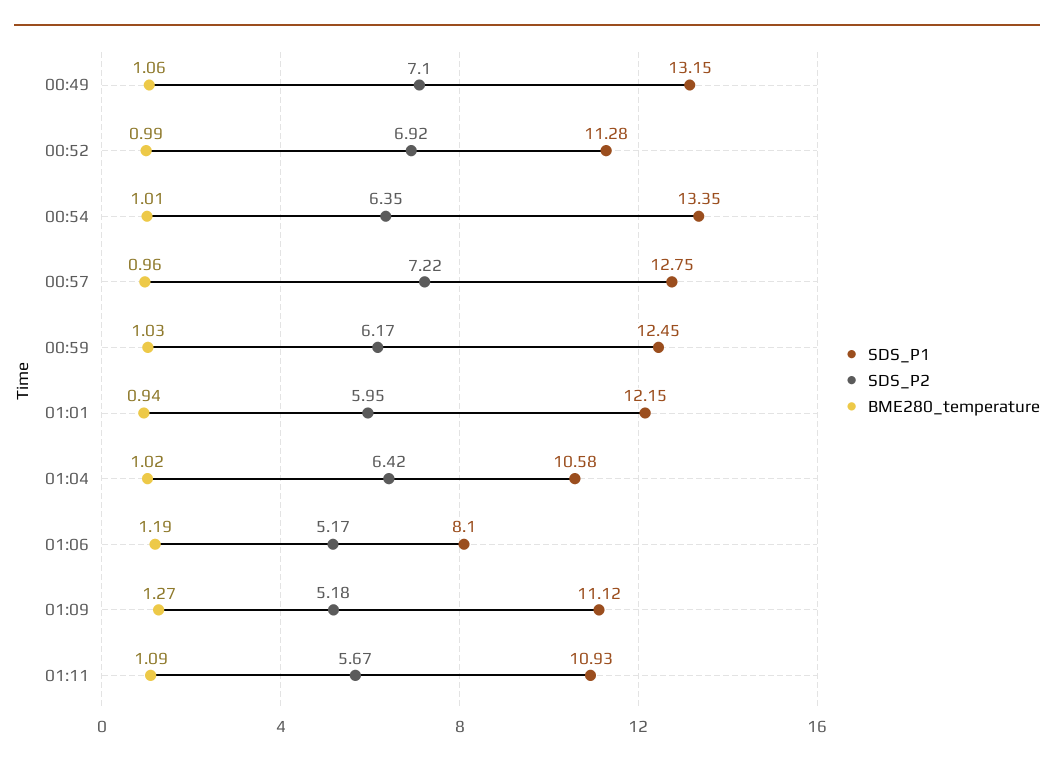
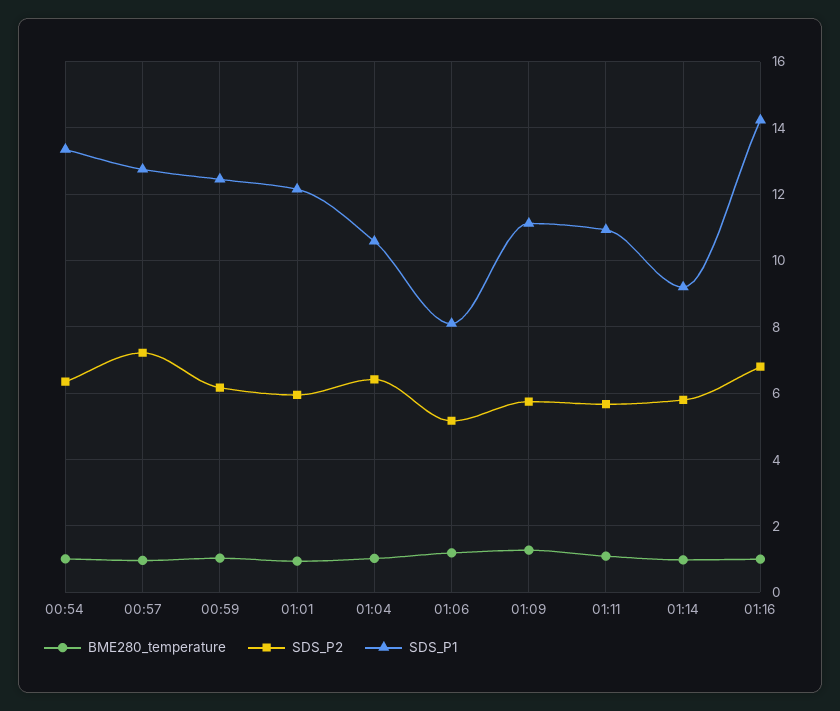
SDS_P1, 00:49: 13.15 -> none
SDS_P2, 00:49: 7.1 -> none
BME280_temperature, 00:49: 1.06 -> none
SDS_P1, 00:52: 11.28 -> none
SDS_P2, 00:52: 6.92 -> none
BME280_temperature, 00:52: 0.99 -> none
SDS_P2, 01:09: 5.18 -> 5.8
BME280_temperature, 01:14: none -> 1
SDS_P2, 01:14: none -> 5.8
SDS_P1, 01:14: none -> 9.2
BME280_temperature, 01:16: none -> 1
SDS_P2, 01:16: none -> 6.8
SDS_P1, 01:16: none -> 14.2

